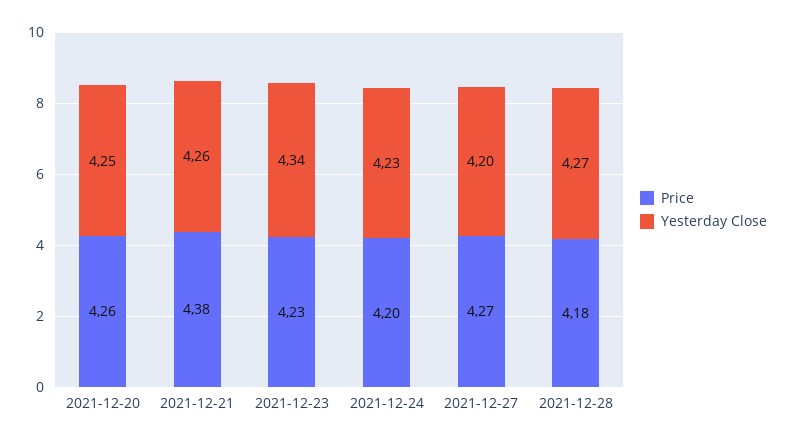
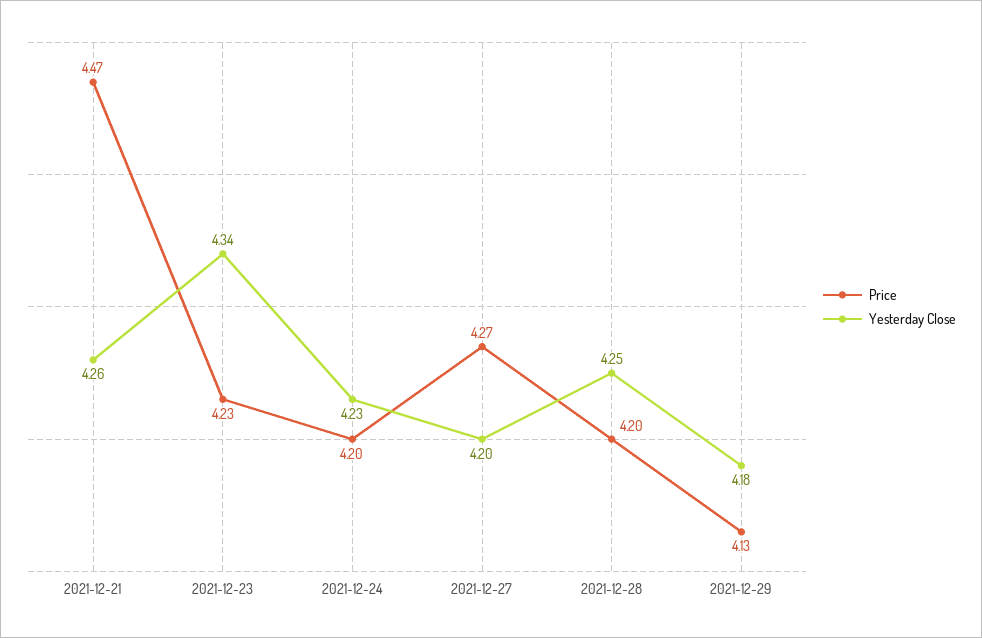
Price, 2021-12-20: 4.26 -> none
Yesterday Close, 2021-12-20: 4.25 -> none
Price, 2021-12-21: 4.38 -> 4.47
Price, 2021-12-28: 4.18 -> 4.2
Yesterday Close, 2021-12-28: 4.27 -> 4.25
Price, 2021-12-29: none -> 4.13
Yesterday Close, 2021-12-29: none -> 4.18

